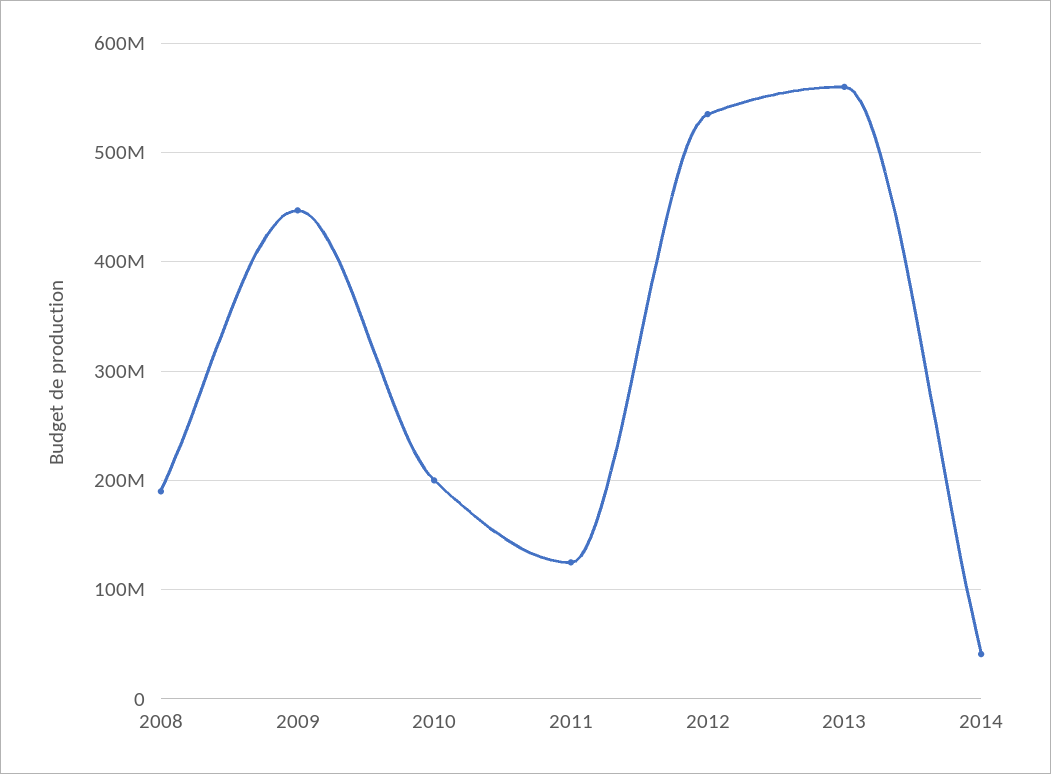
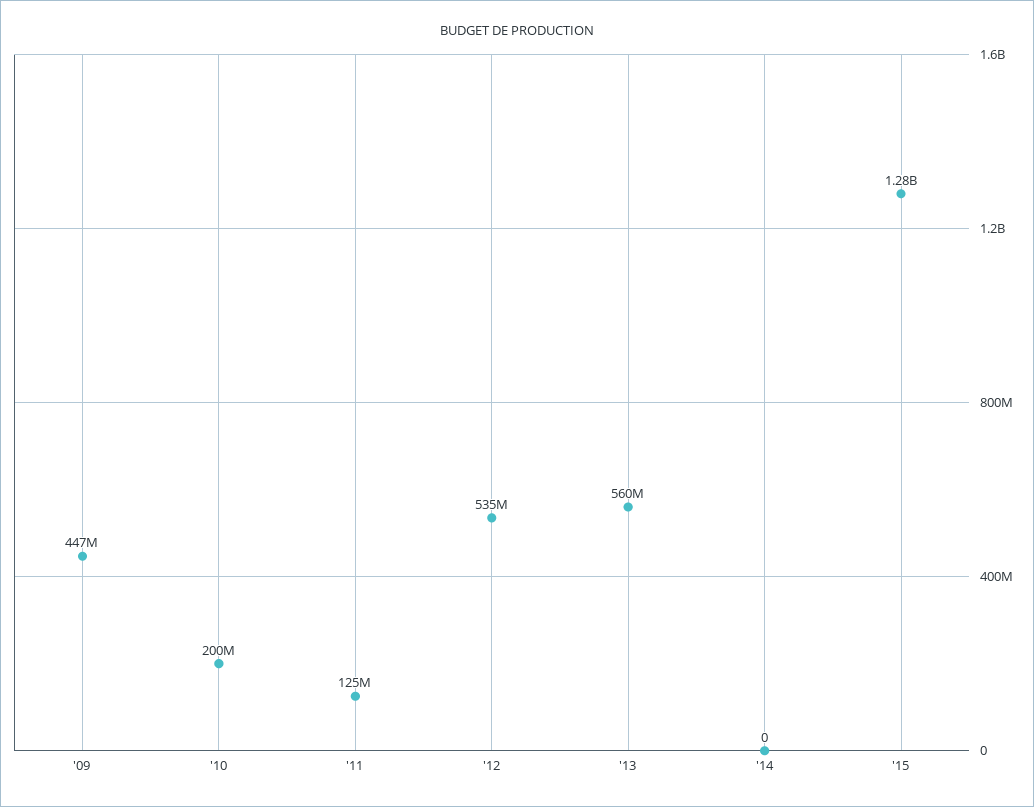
2008: 190000000 -> none
2014: 40000000 -> 0
'15: none -> 1280000000

